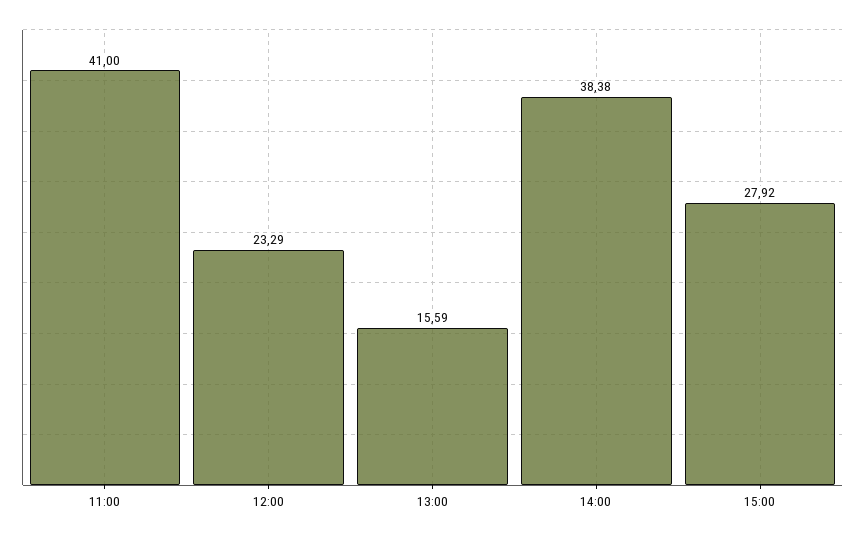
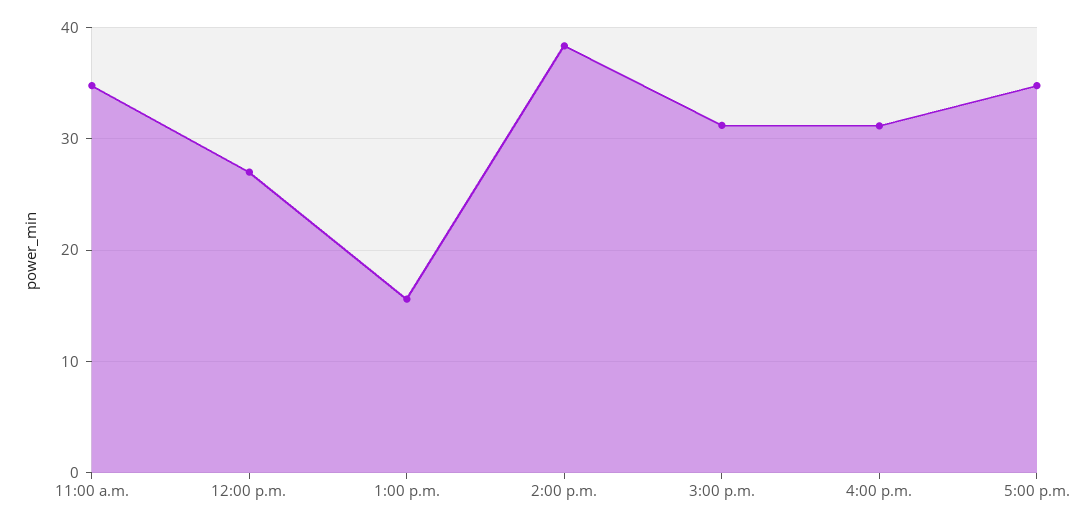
11:00: 41 -> 35
12:00: 23.29 -> 27
15:00: 27.92 -> 31
4:00 p.m.: none -> 31
5:00 p.m.: none -> 35

